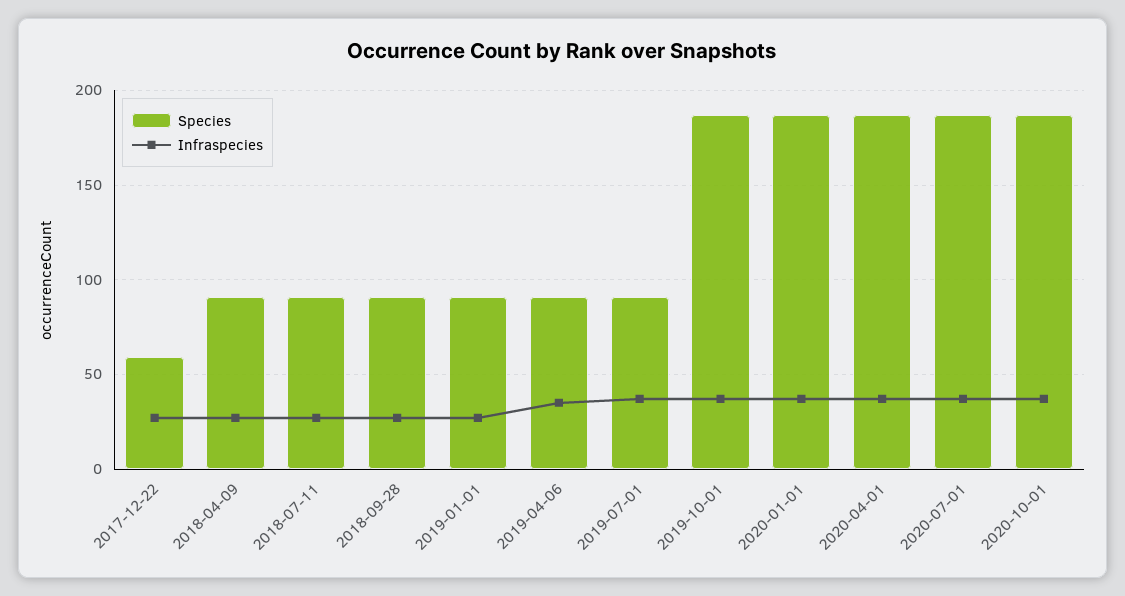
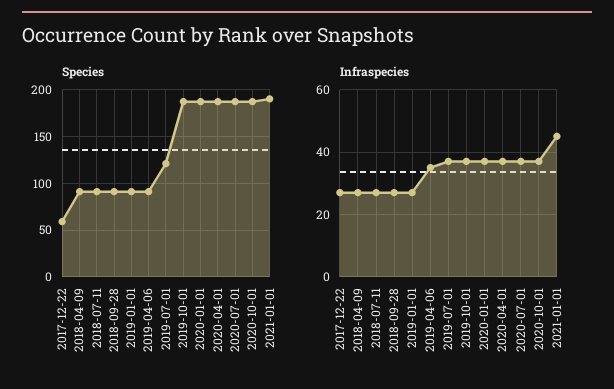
Species, 2019-07-01: 90 -> 120
Species, 2021-01-01: none -> 190
Infraspecies, 2021-01-01: none -> 45

